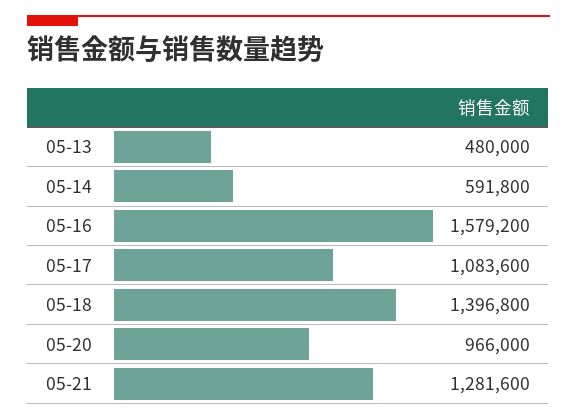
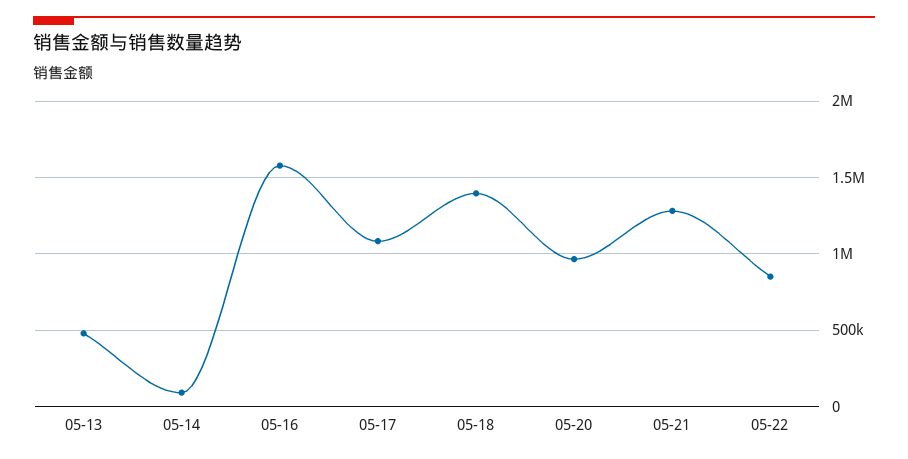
05-14: 591800 -> 100000
05-22: none -> 850000

